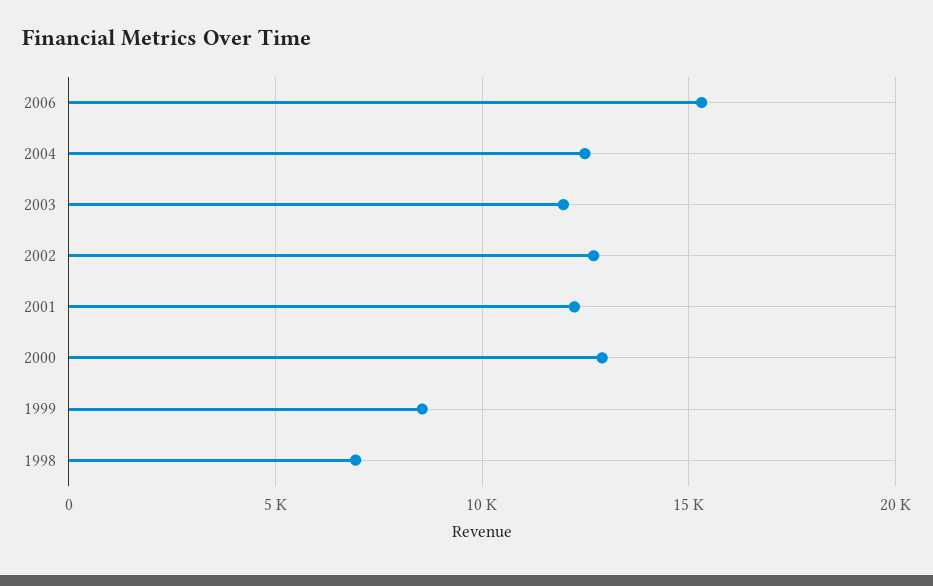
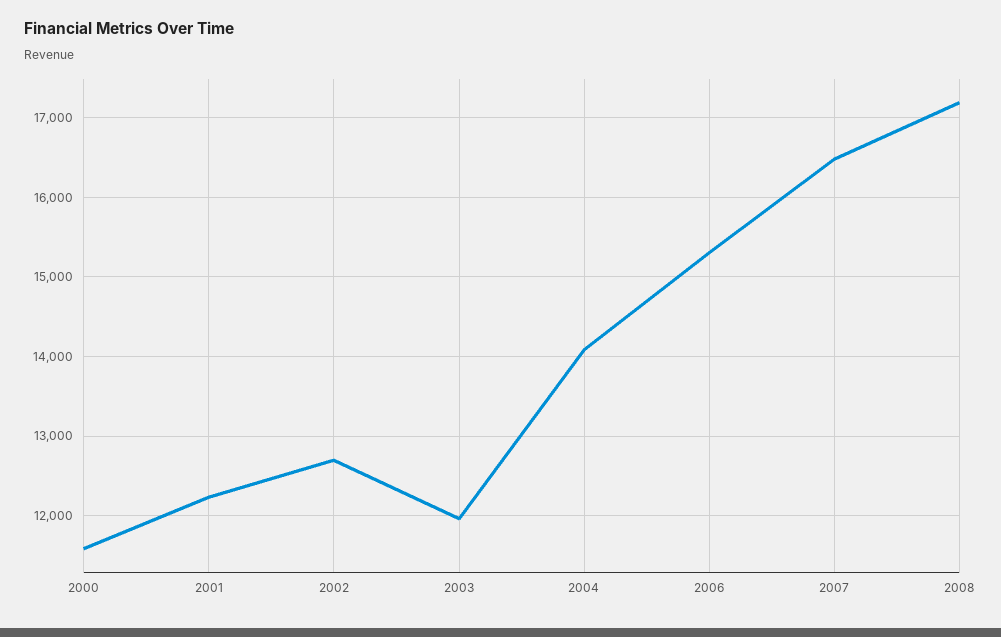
2004: 12500 -> 14100
2000: 13000 -> 11600
1999: 8500 -> none
1998: 7000 -> none
2007: none -> 16500
2008: none -> 17200

